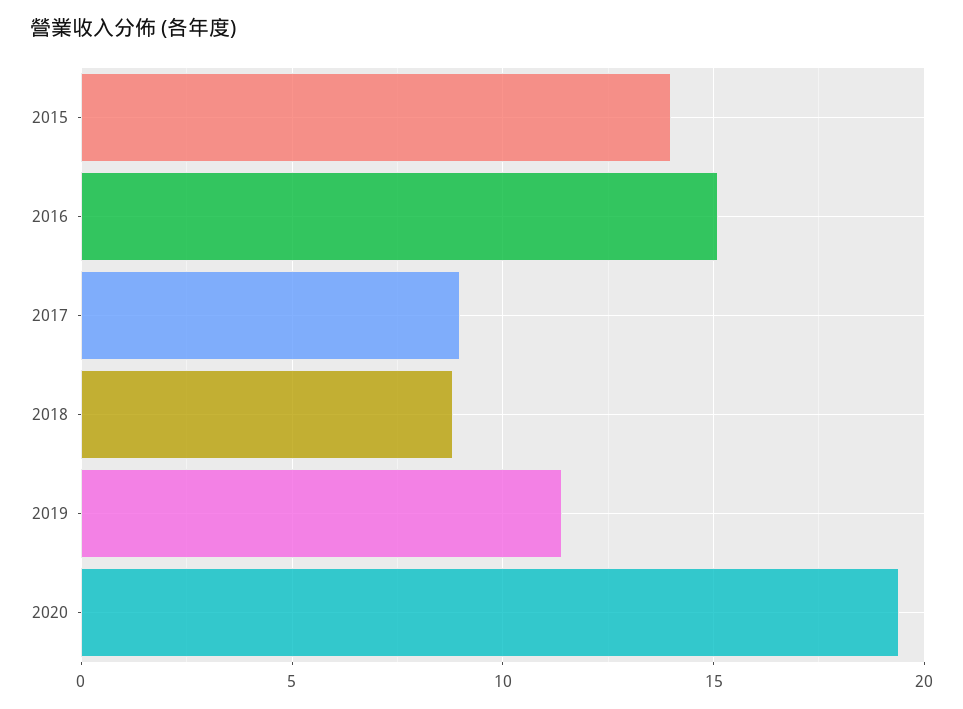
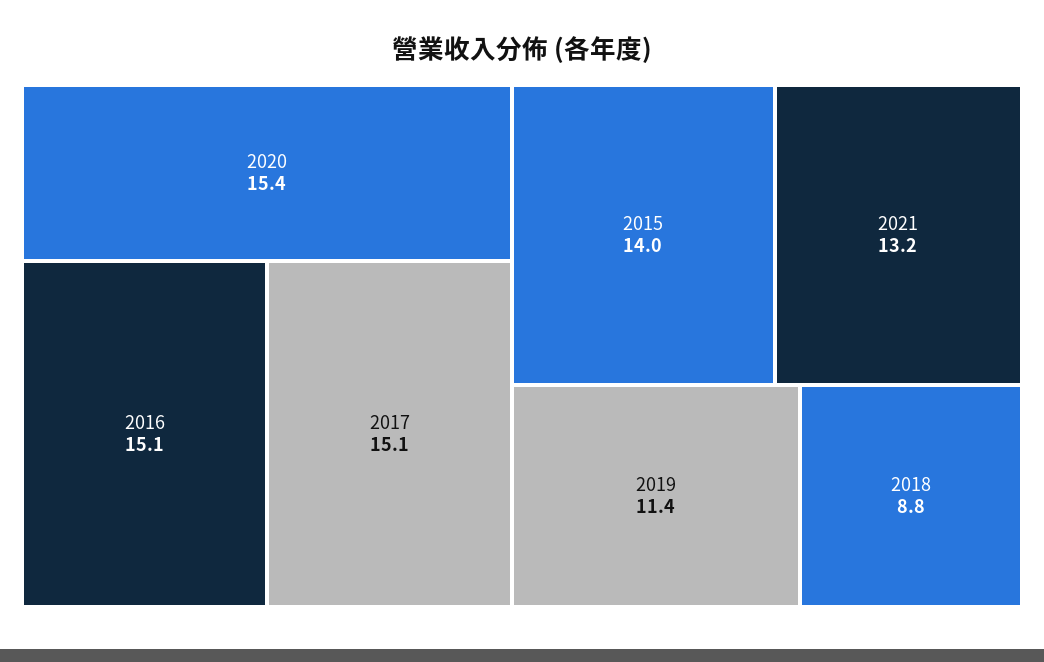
2017: 9 -> 15.1
2020: 19.5 -> 15.4
2021: none -> 13.2

